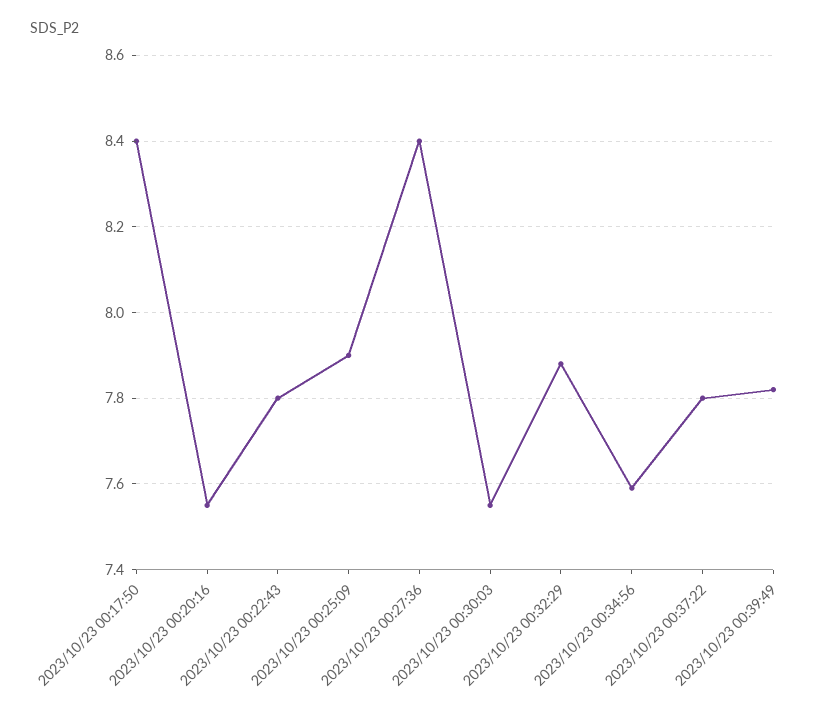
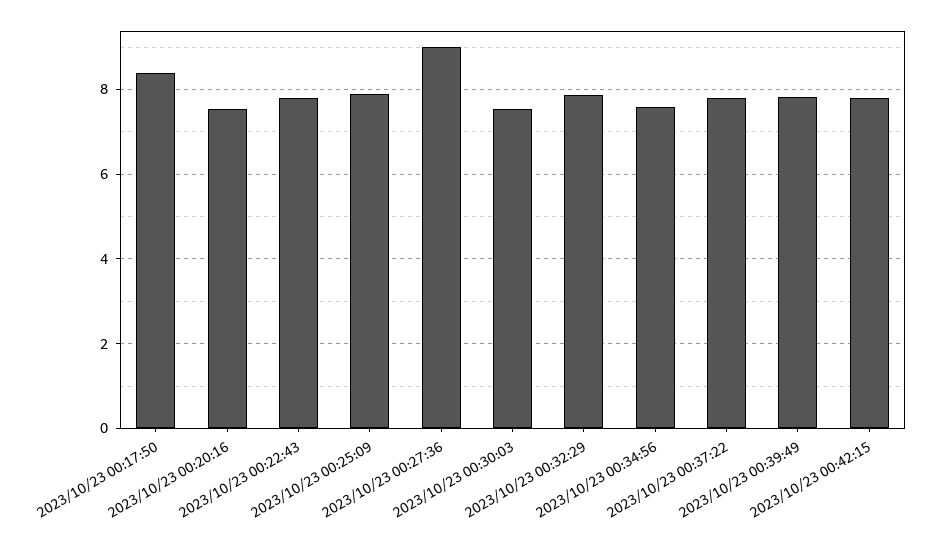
2023/10/23 00:27:36: 8.4 -> 9
2023/10/23 00:42:15: none -> 7.8

